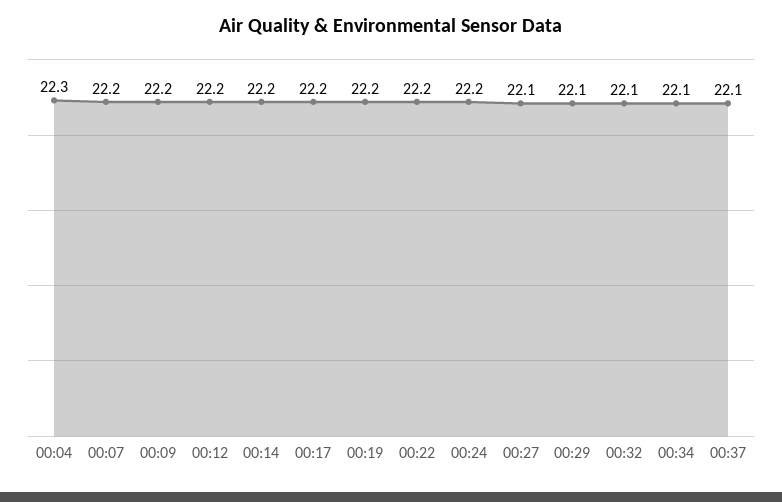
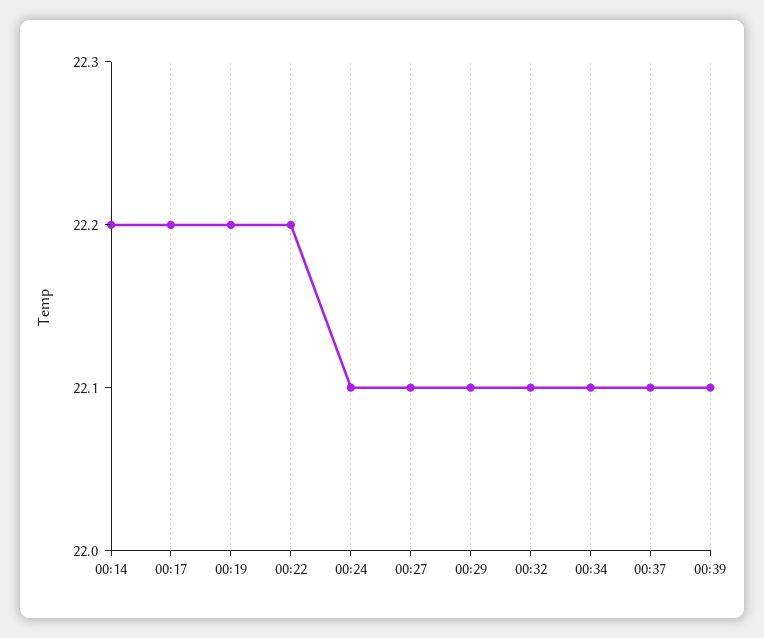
00:04: 22.3 -> none
00:07: 22.2 -> none
00:09: 22.2 -> none
00:12: 22.2 -> none
00:24: 22.2 -> 22.1
00:39: none -> 22.1

